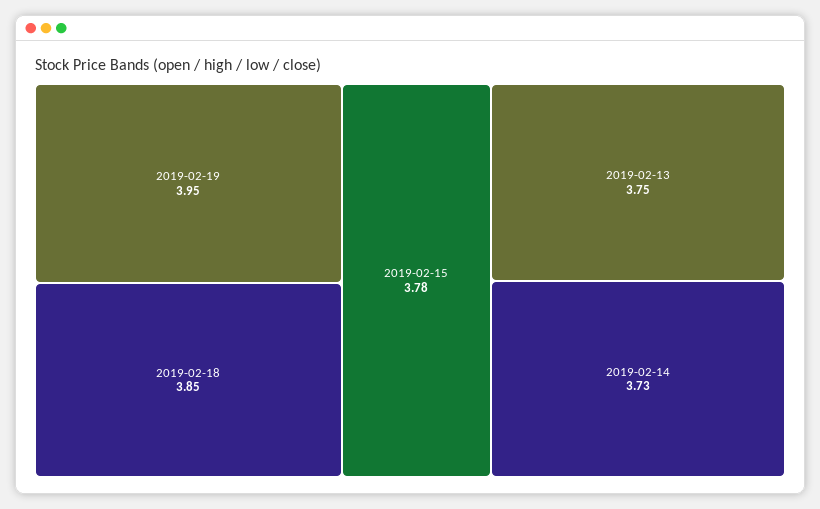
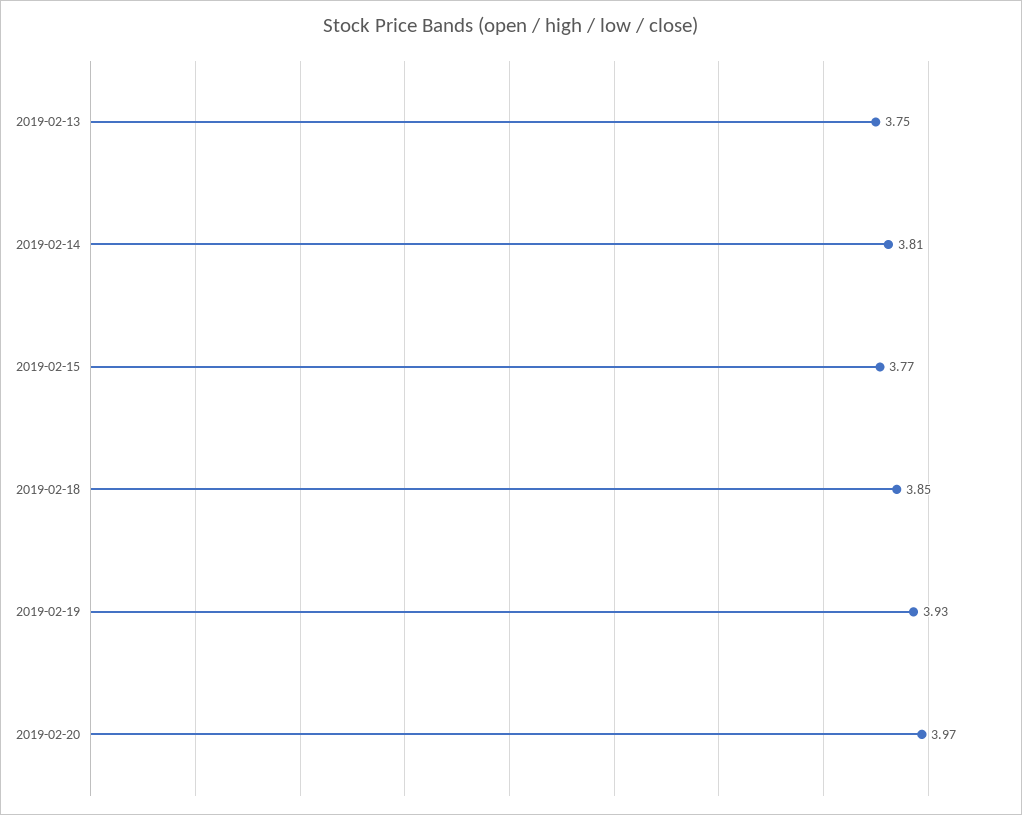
2019-02-19: 3.95 -> 3.93
2019-02-15: 3.78 -> 3.77
2019-02-14: 3.73 -> 3.81
2019-02-20: none -> 3.97

